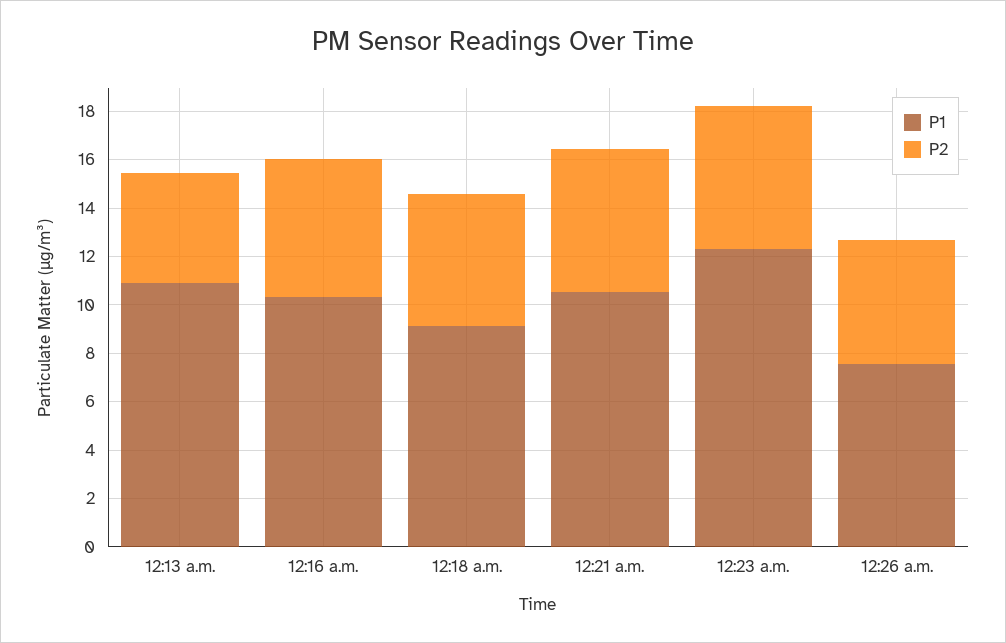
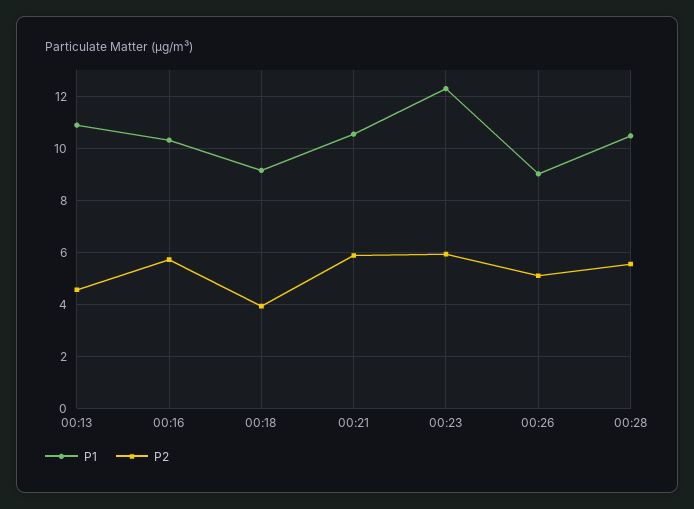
P2, 12:18 a.m.: 5.5 -> 4
P1, 12:26 a.m.: 7.5 -> 9
P1, 00:28: none -> 10.5
P2, 00:28: none -> 5.5

